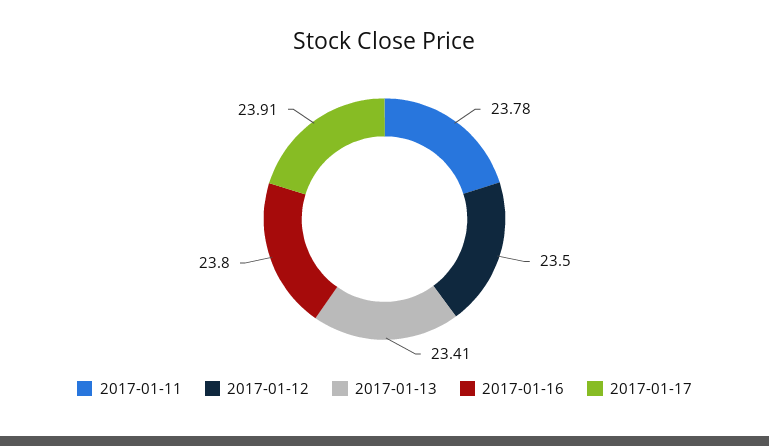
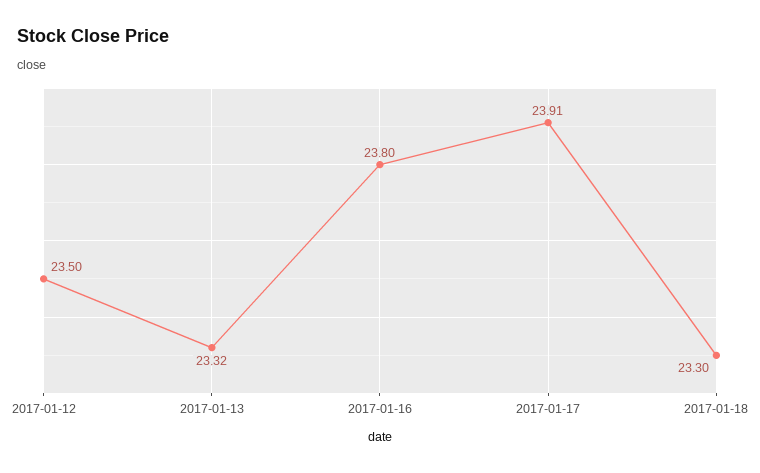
2017-01-11: 23.78 -> none
2017-01-13: 23.41 -> 23.32
2017-01-18: none -> 23.3

